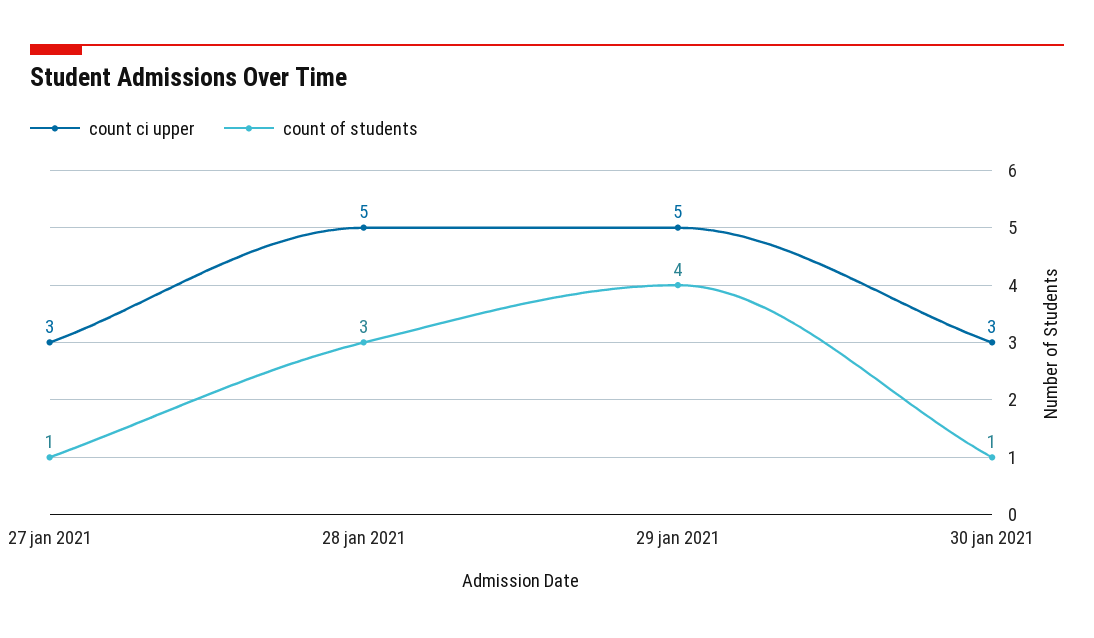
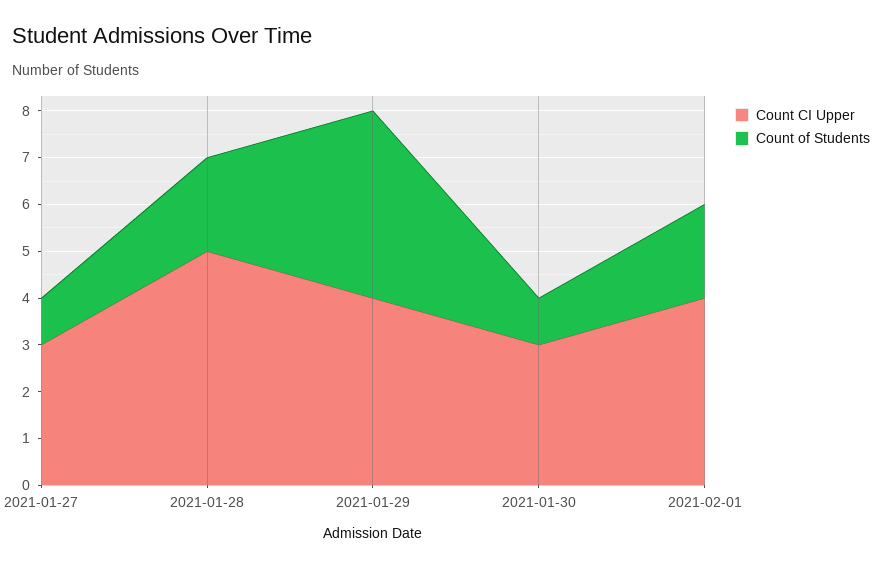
count of students, 28 jan 2021: 3 -> 2
count ci upper, 29 jan 2021: 5 -> 4
count ci upper, 2021-02-01: none -> 4
count of students, 2021-02-01: none -> 2

